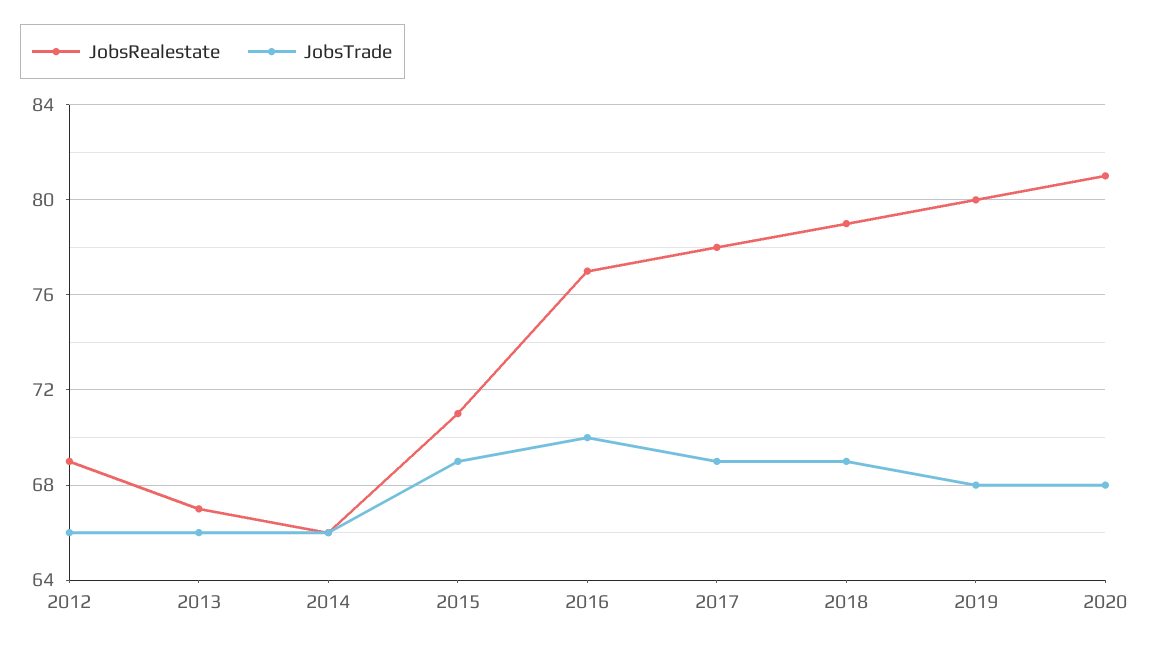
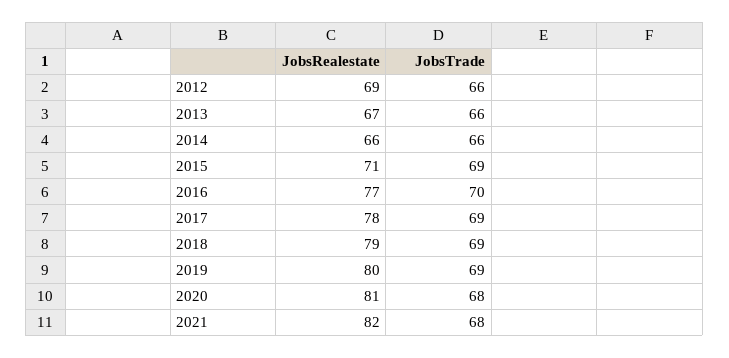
JobsTrade, 2019: 68 -> 69
JobsRealestate, 2021: none -> 82
JobsTrade, 2021: none -> 68

